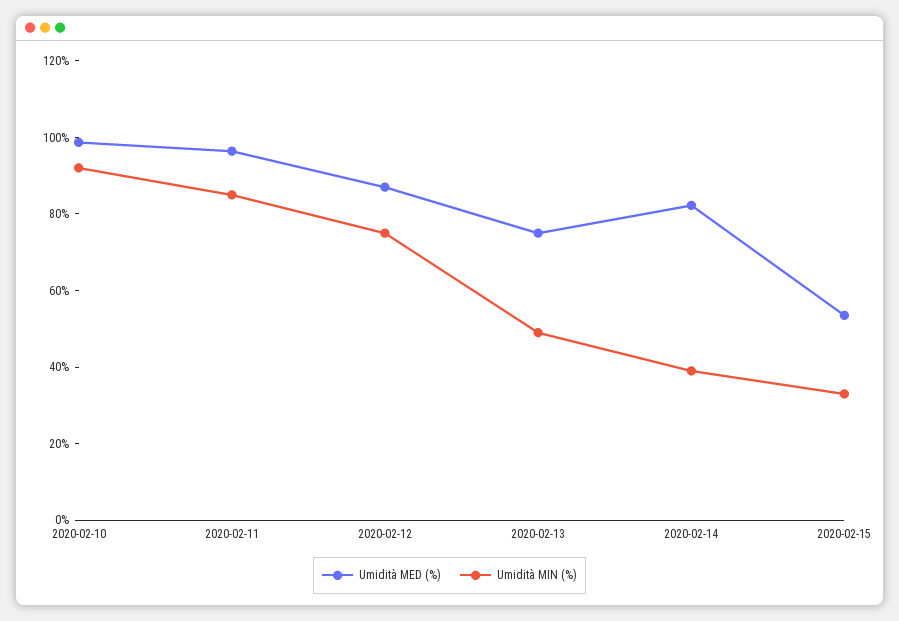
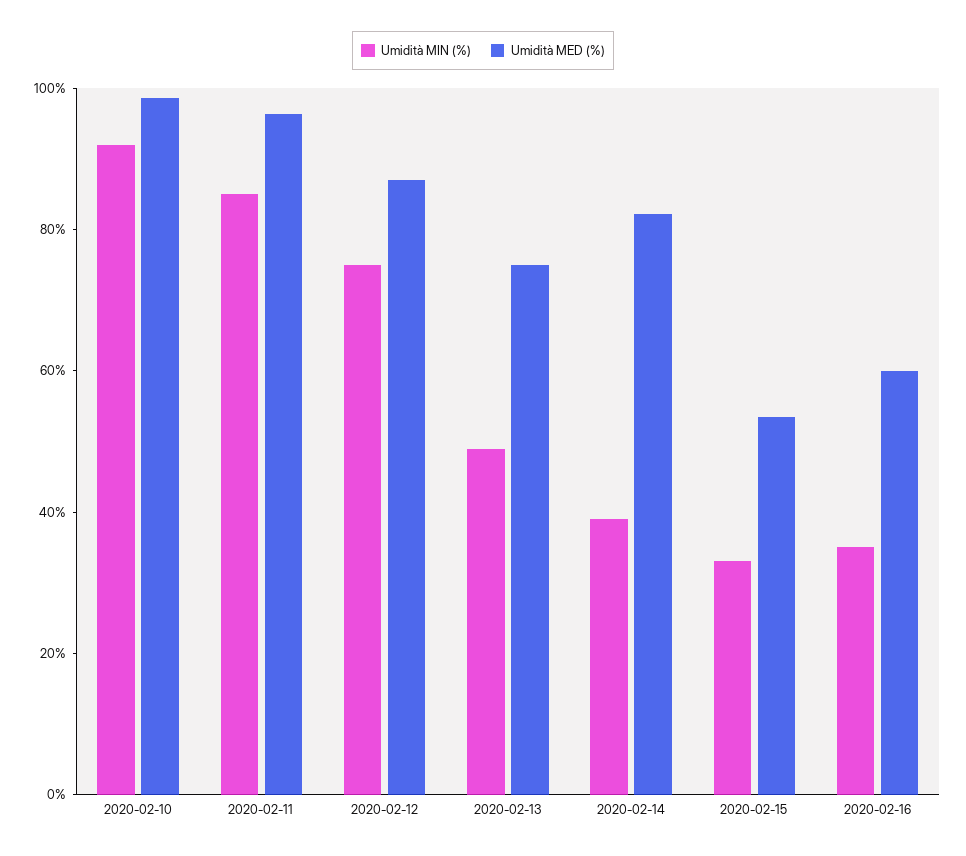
Umidità MIN (%), 2020-02-16: none -> 35
Umidità MED (%), 2020-02-16: none -> 60

